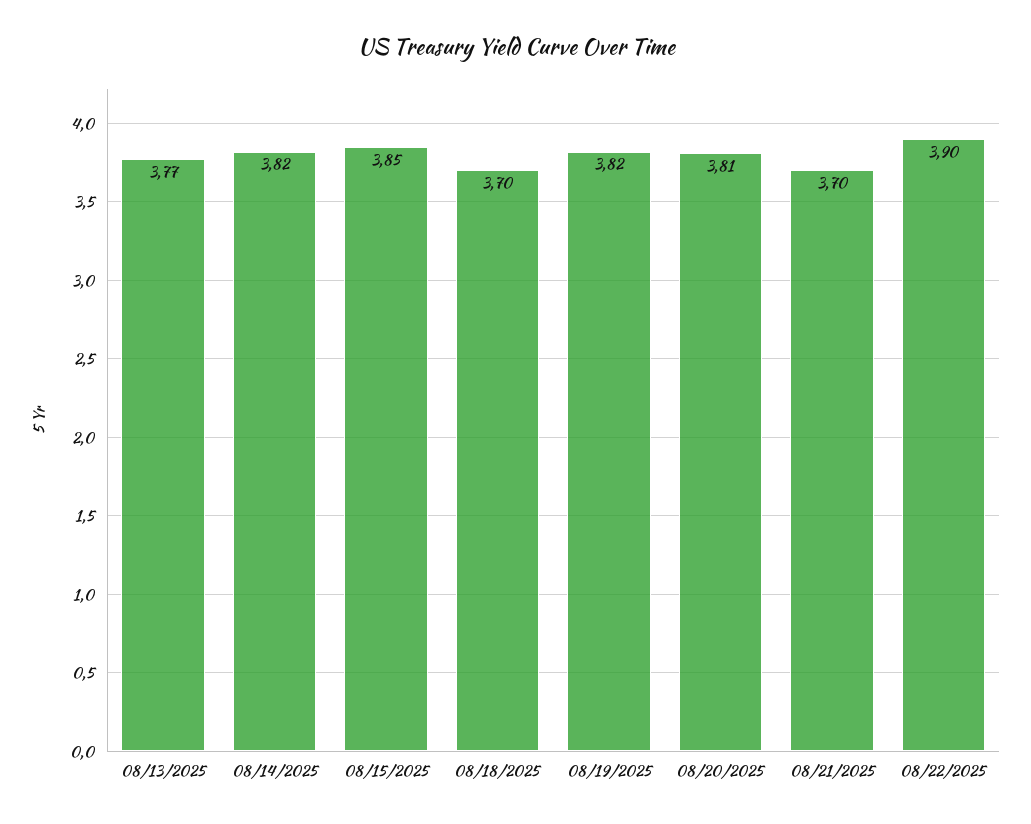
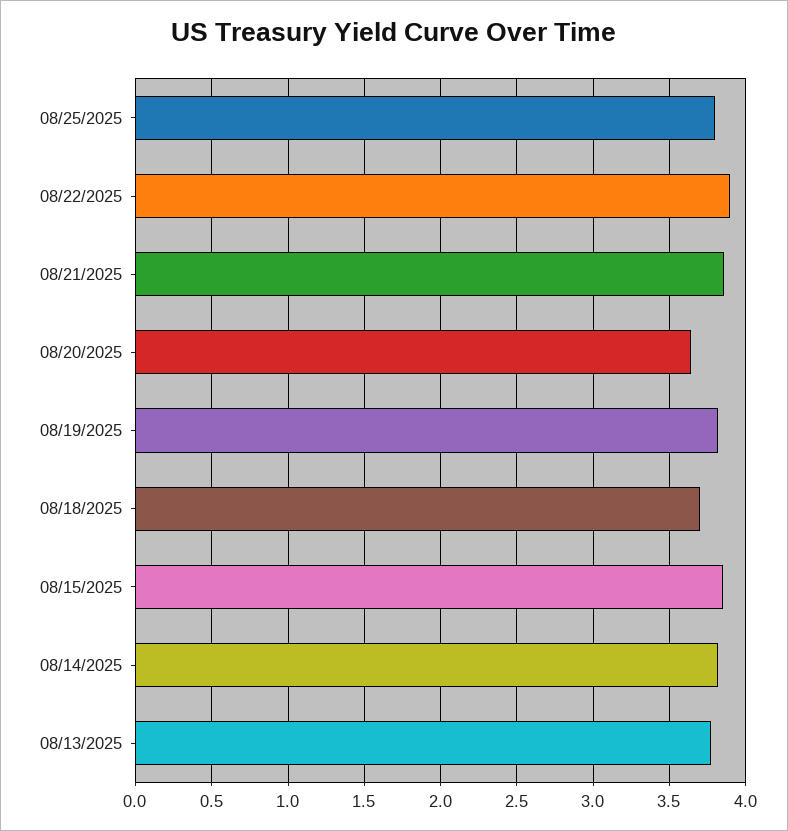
08/20/2025: 3.81 -> 3.65
08/21/2025: 3.7 -> 3.85
08/25/2025: none -> 3.8

